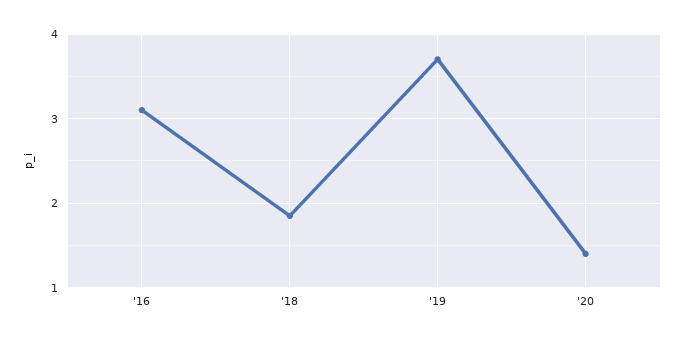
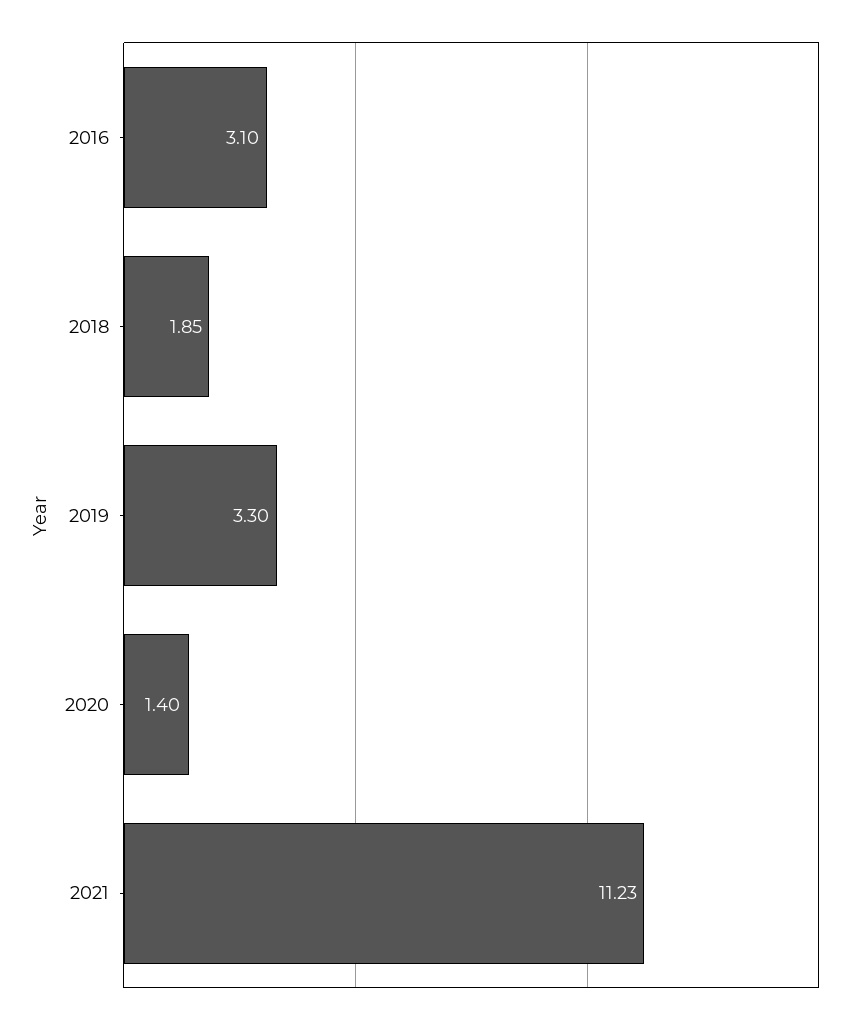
'19: 3.7 -> 3.3
2021: none -> 11.23

